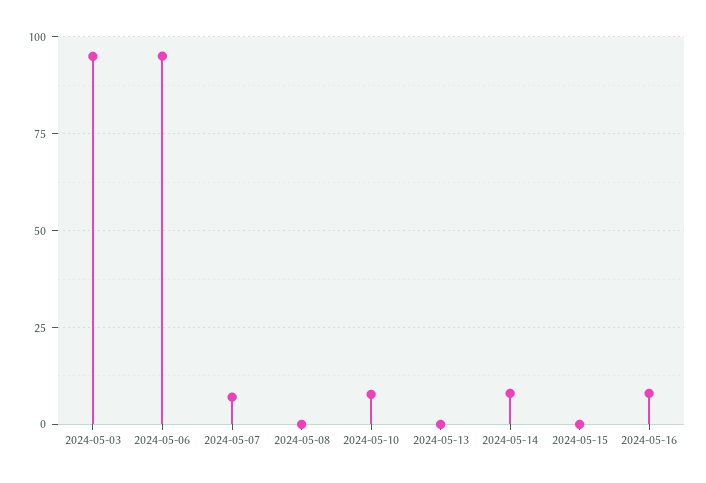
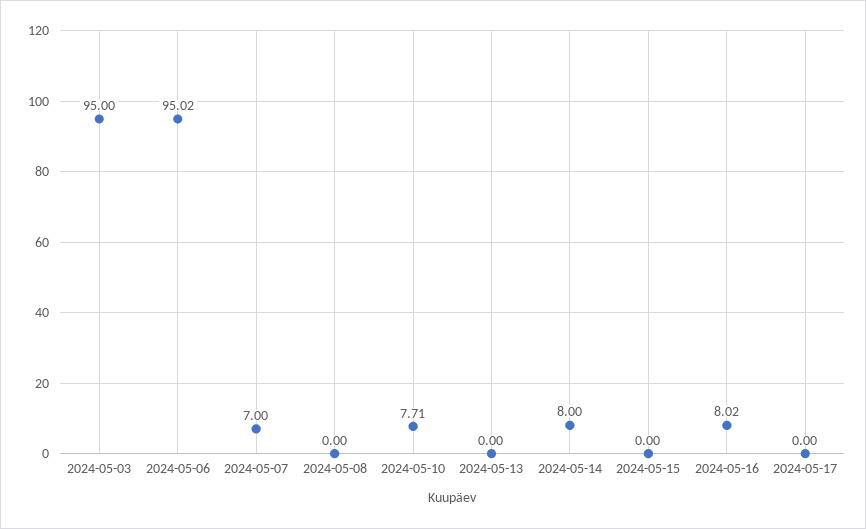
2024-05-17: none -> 0

